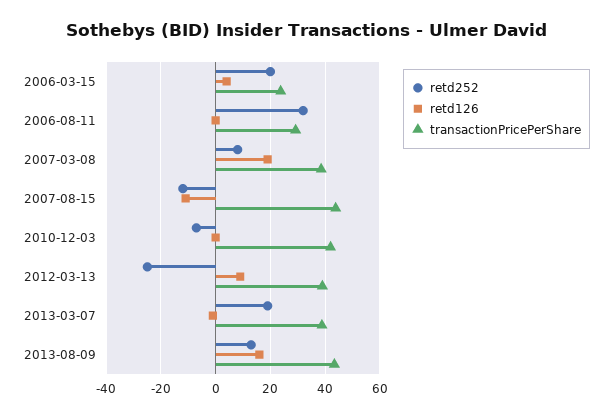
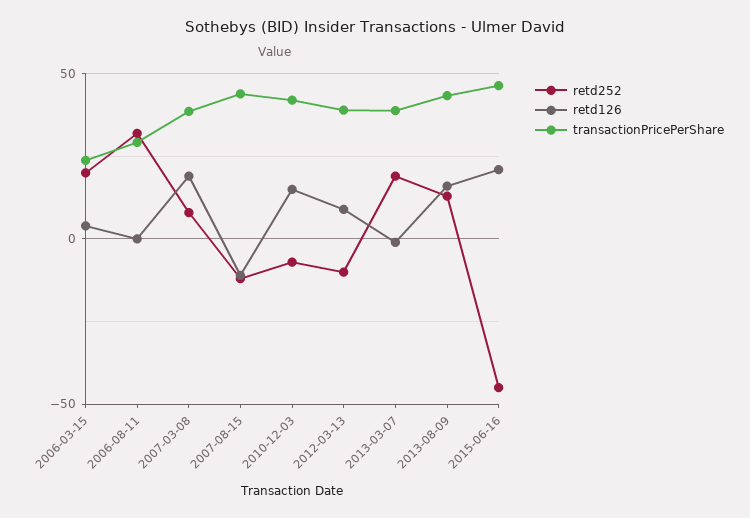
retd126, 2010-12-03: 0 -> 15
retd252, 2012-03-13: -25 -> -10
retd252, 2015-06-16: none -> -45
retd126, 2015-06-16: none -> 20
transactionPricePerShare, 2015-06-16: none -> 45

